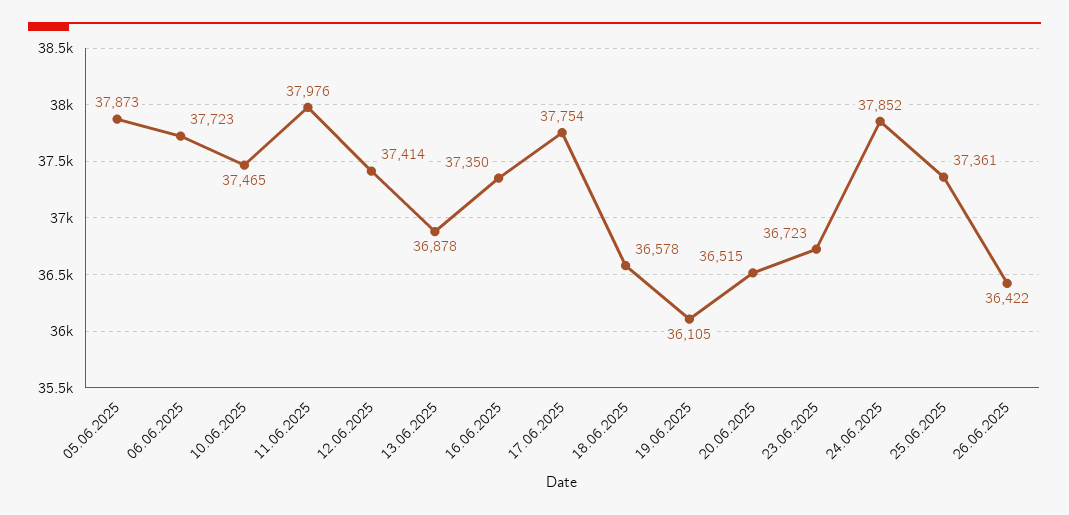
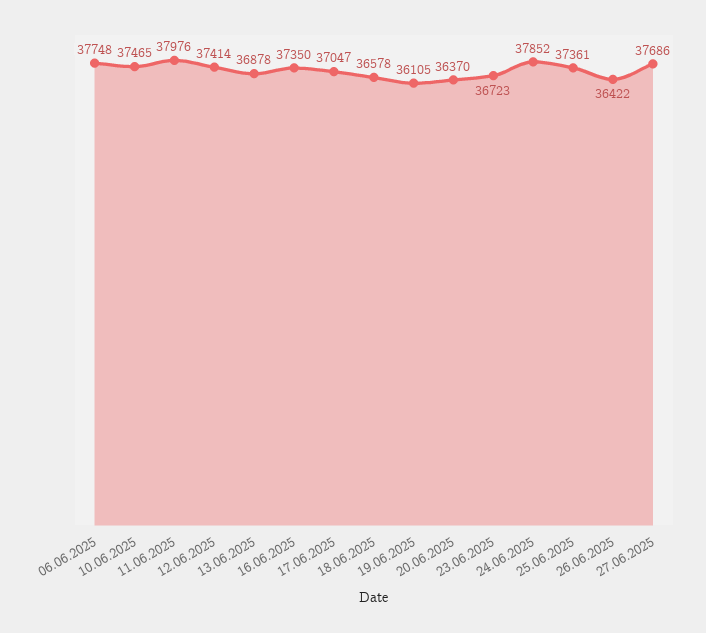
05.06.2025: 37873 -> none
06.06.2025: 37723 -> 37748
17.06.2025: 37754 -> 37047
20.06.2025: 36515 -> 36370
27.06.2025: none -> 37686

